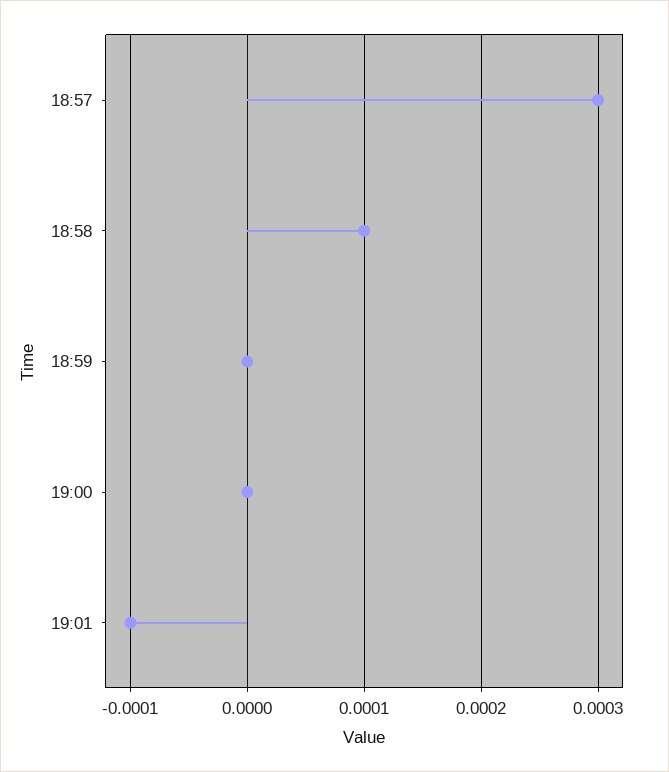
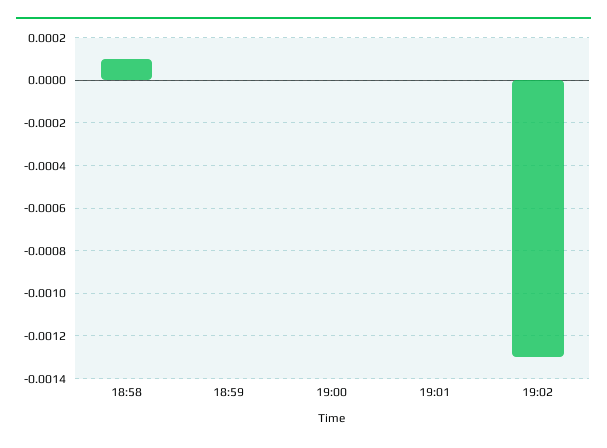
18:57: 0.0003 -> none
19:01: -0.0001 -> 0
19:02: none -> -0.0013

